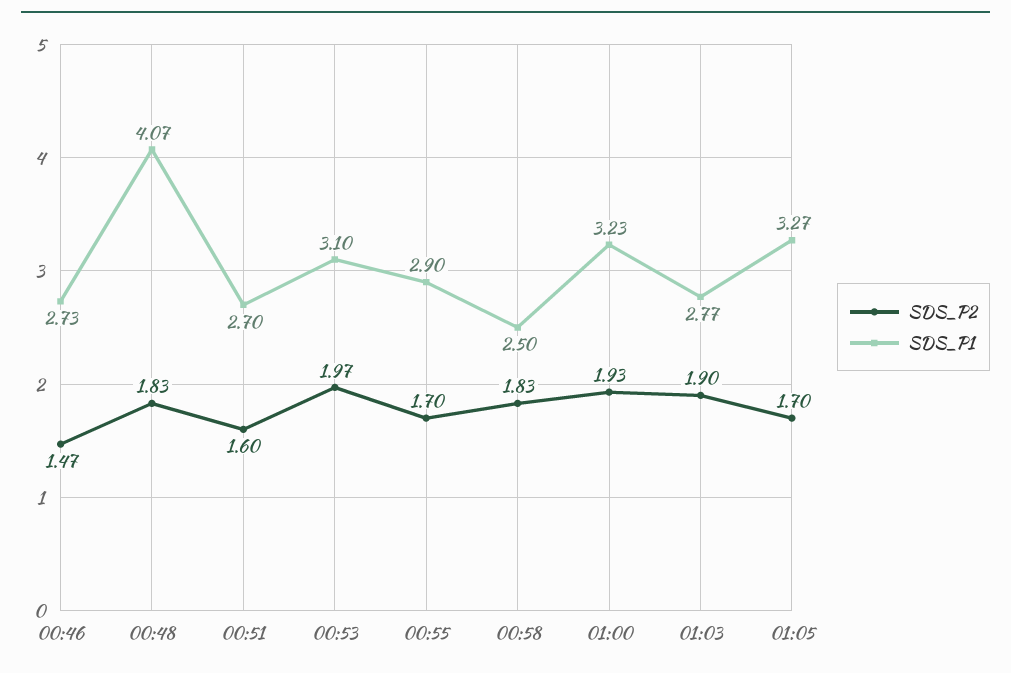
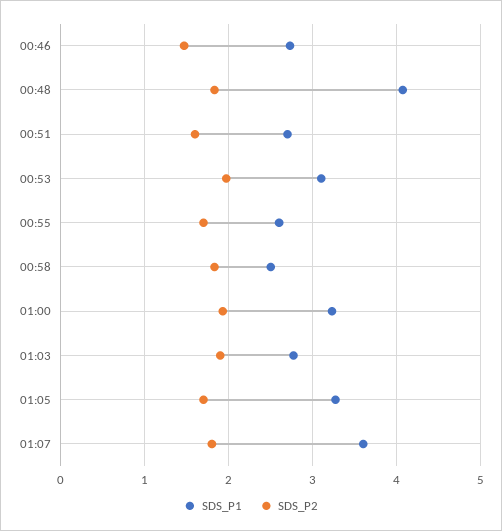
SDS_P1, 00:55: 2.9 -> 2.6
SDS_P1, 01:07: none -> 3.6
SDS_P2, 01:07: none -> 1.8

